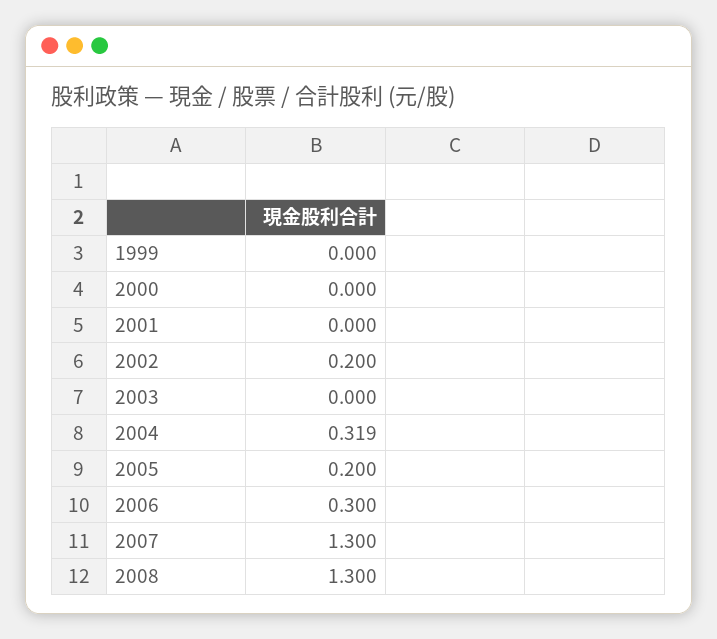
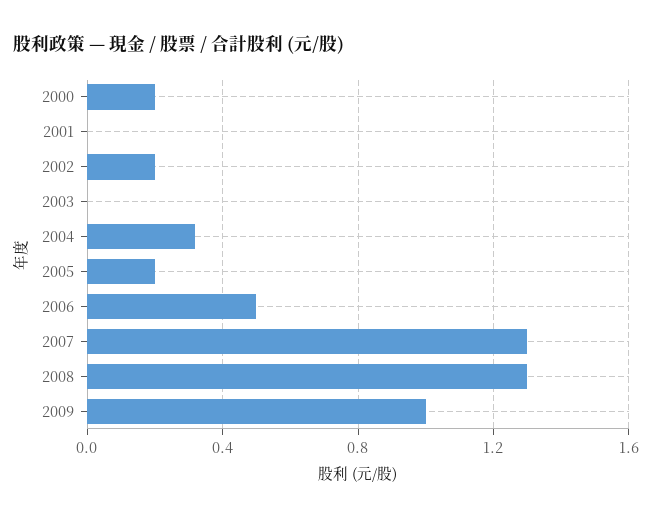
1999: 0 -> none
2000: 0 -> 0.2
2006: 0.3 -> 0.5
2009: none -> 1

